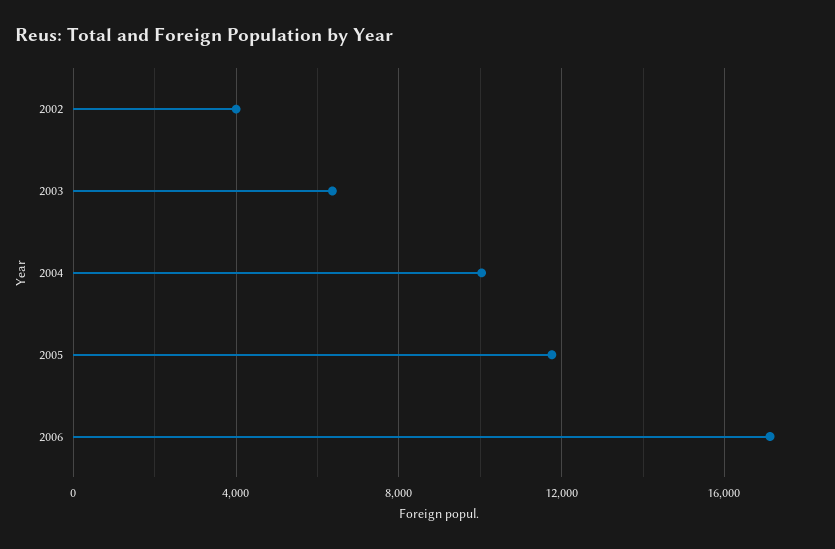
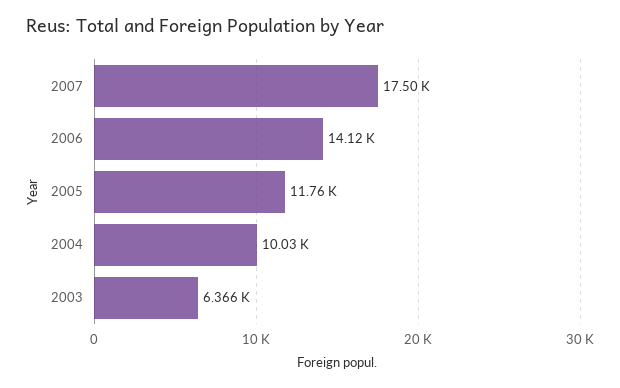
2002: 4000 -> none
2006: 17000 -> 14120
2007: none -> 17500

